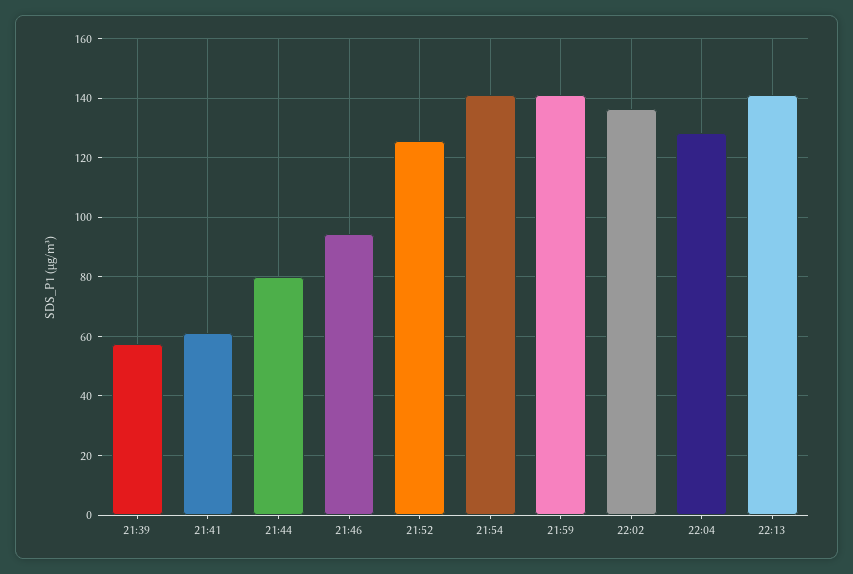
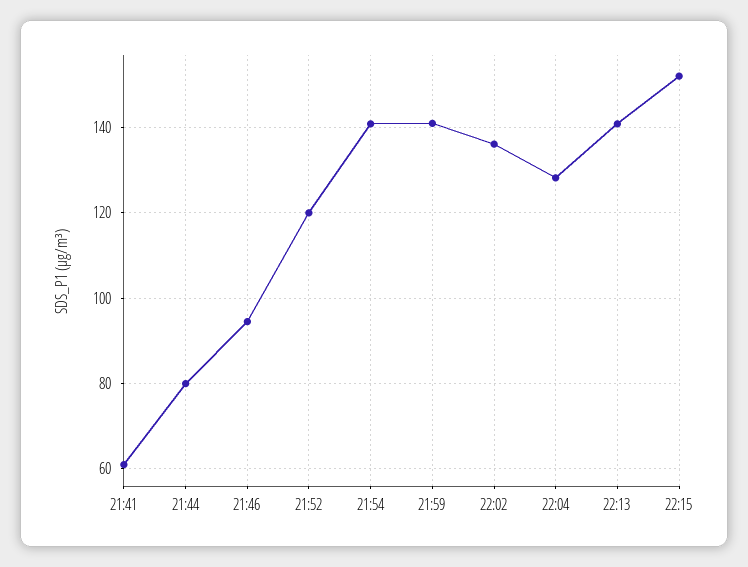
21:39: 57.5 -> none
21:52: 125 -> 120
22:15: none -> 152

